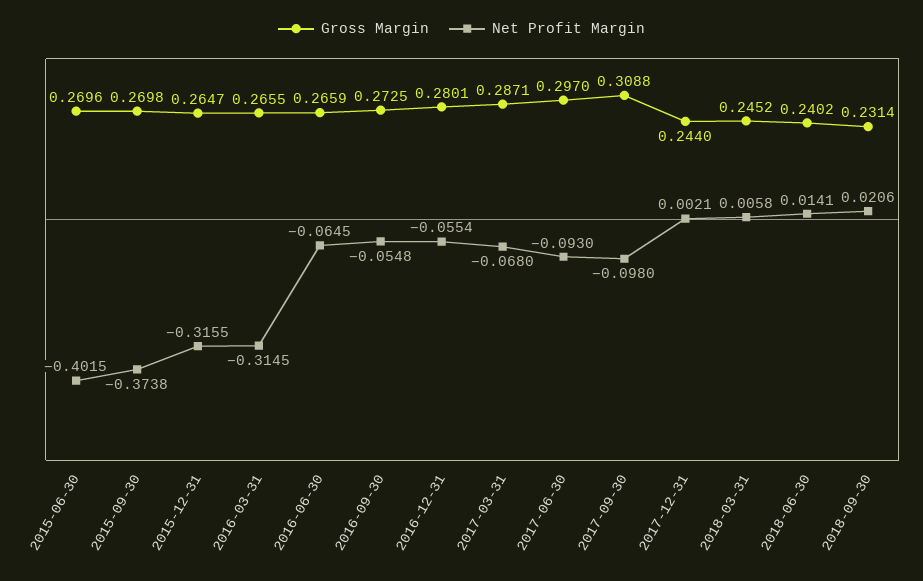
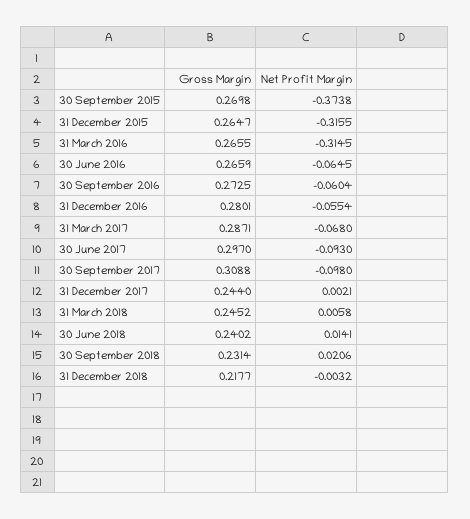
Gross Margin, 2015-06-30: 0.2696 -> none
Net Profit Margin, 2015-06-30: -0.4015 -> none
Net Profit Margin, 2016-09-30: -0.0548 -> -0.0604
Gross Margin, 31 December 2018: none -> 0.2177
Net Profit Margin, 31 December 2018: none -> -0.0032

